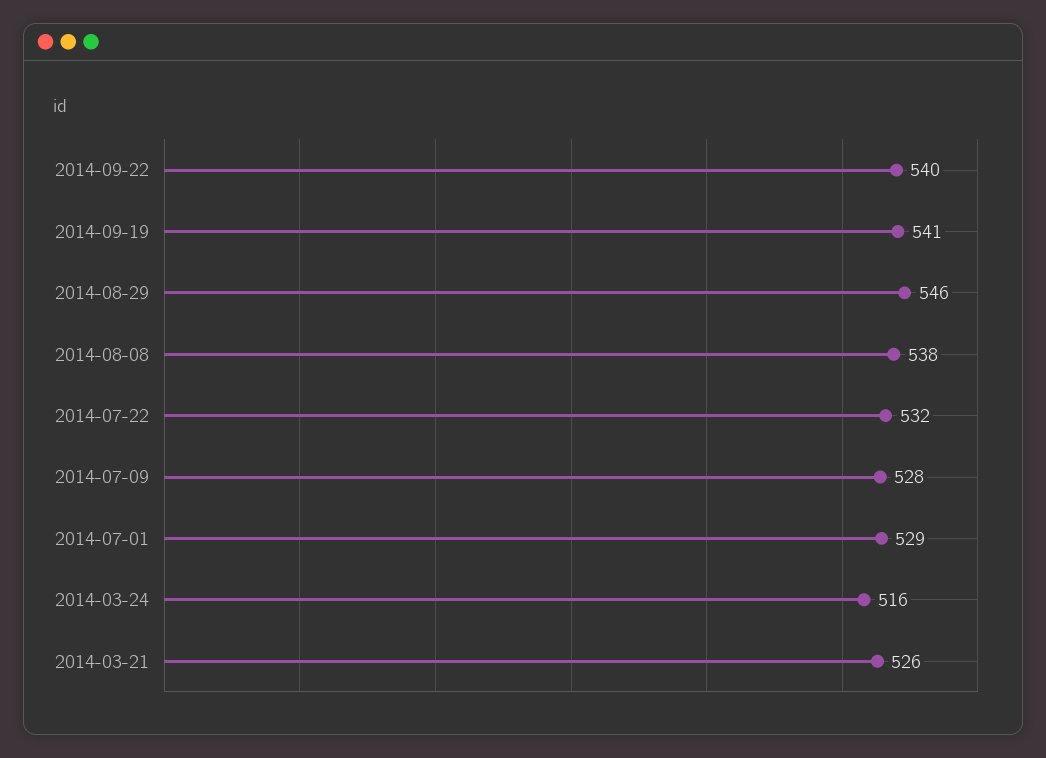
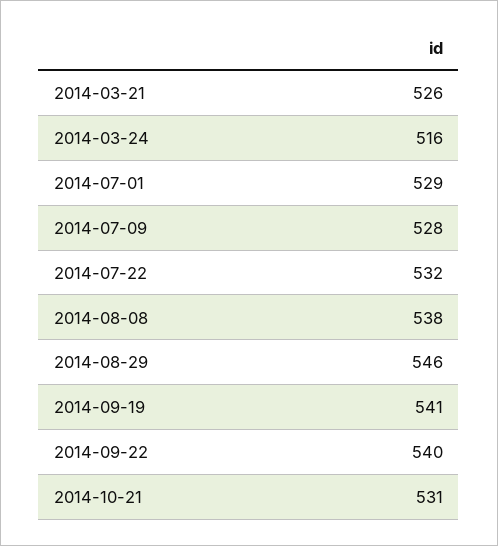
2014-10-21: none -> 531

